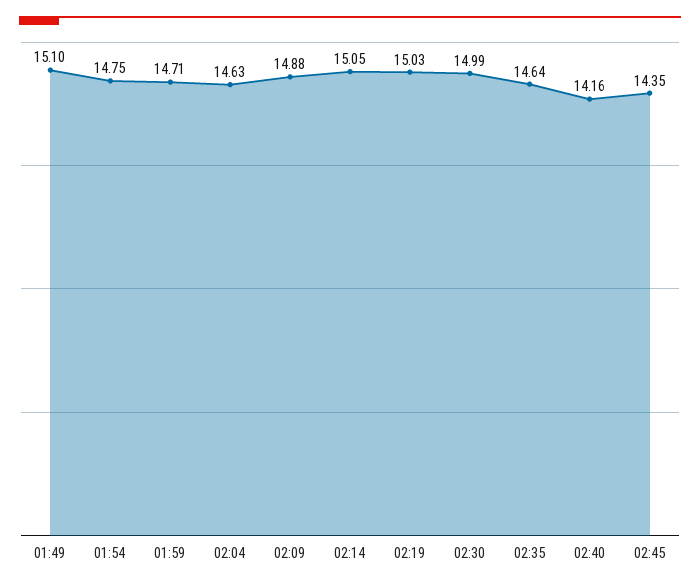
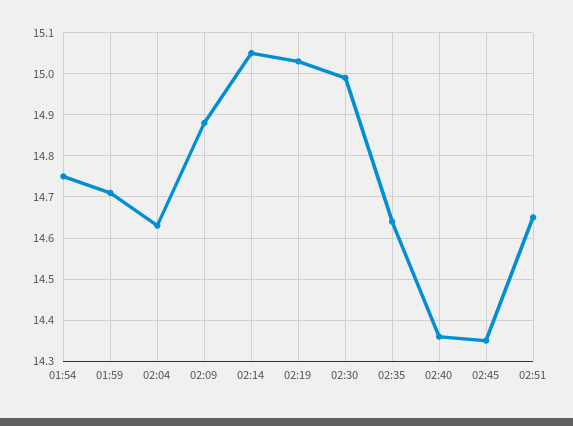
01:49: 15.1 -> none
02:40: 14.16 -> 14.35
02:51: none -> 14.65

